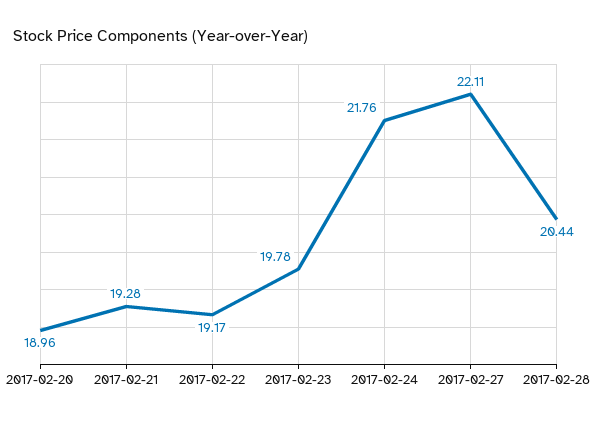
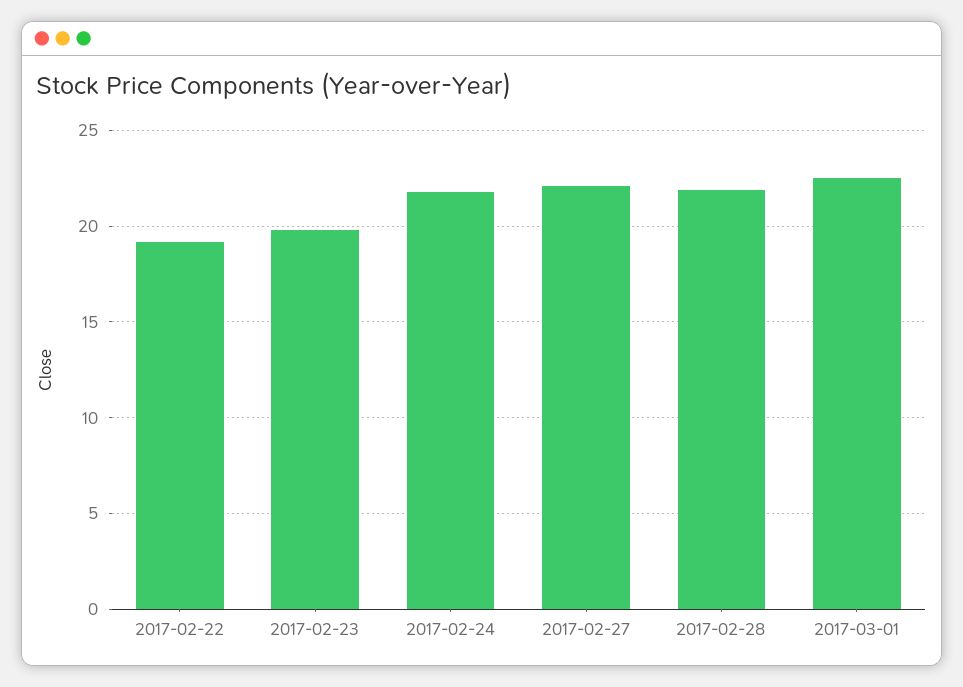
2017-02-20: 18.96 -> none
2017-02-21: 19.28 -> none
2017-02-28: 20.44 -> 22
2017-03-01: none -> 22.5

